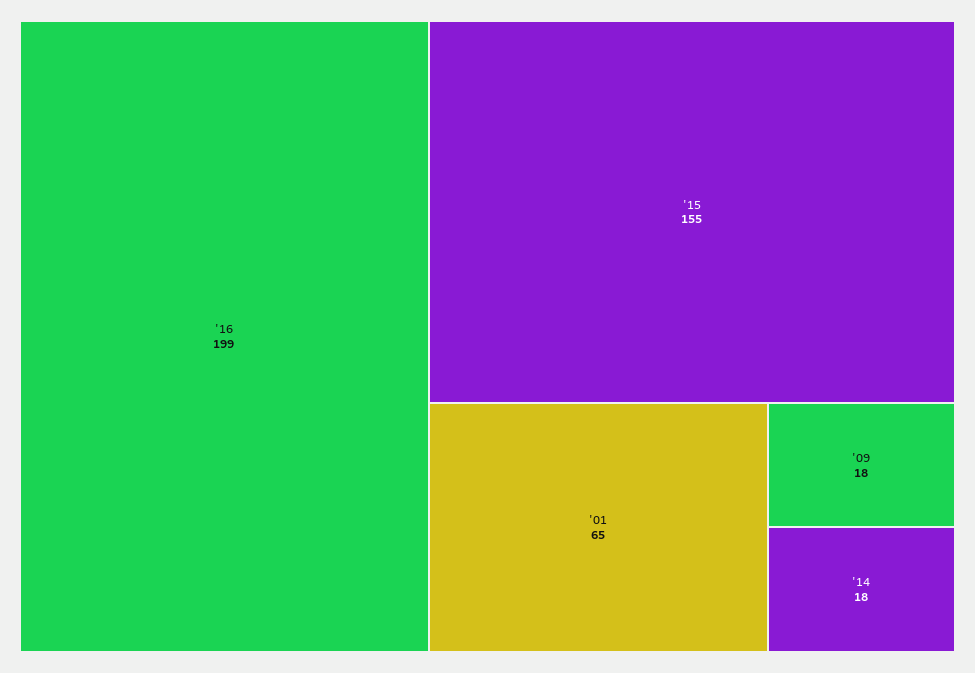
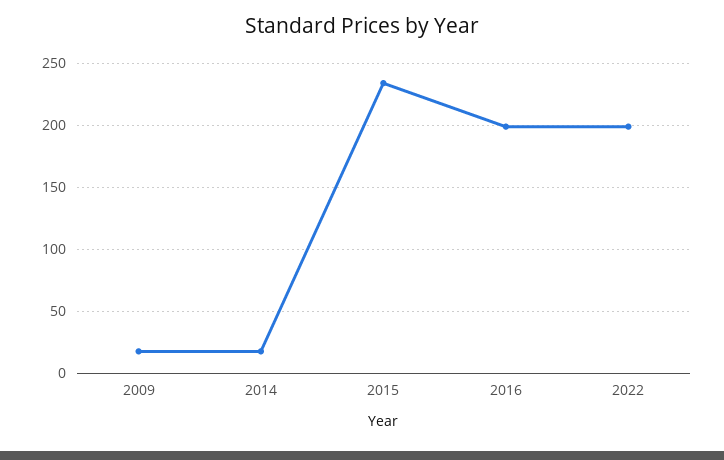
'15: 155 -> 235
'01: 65 -> none
2022: none -> 200

